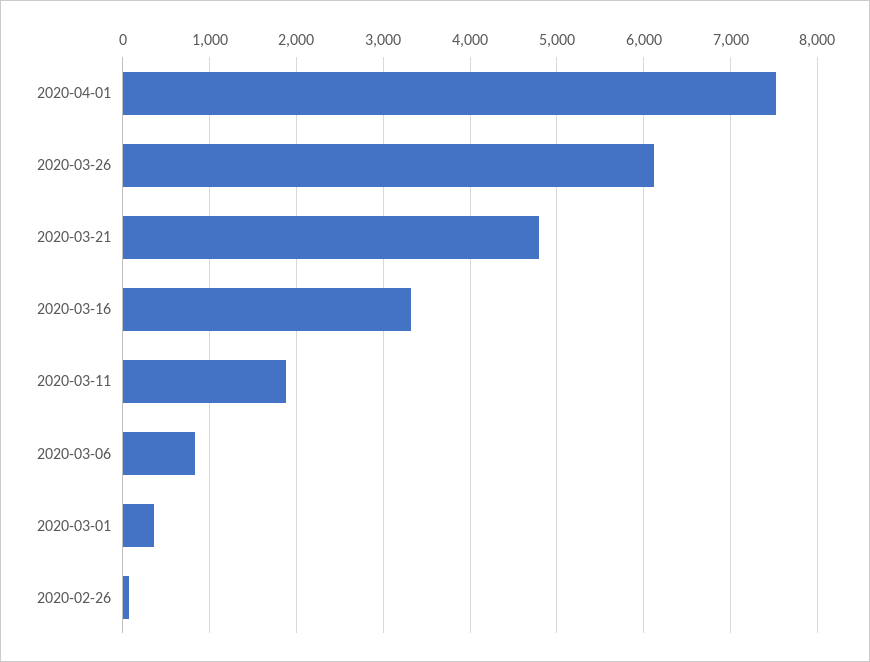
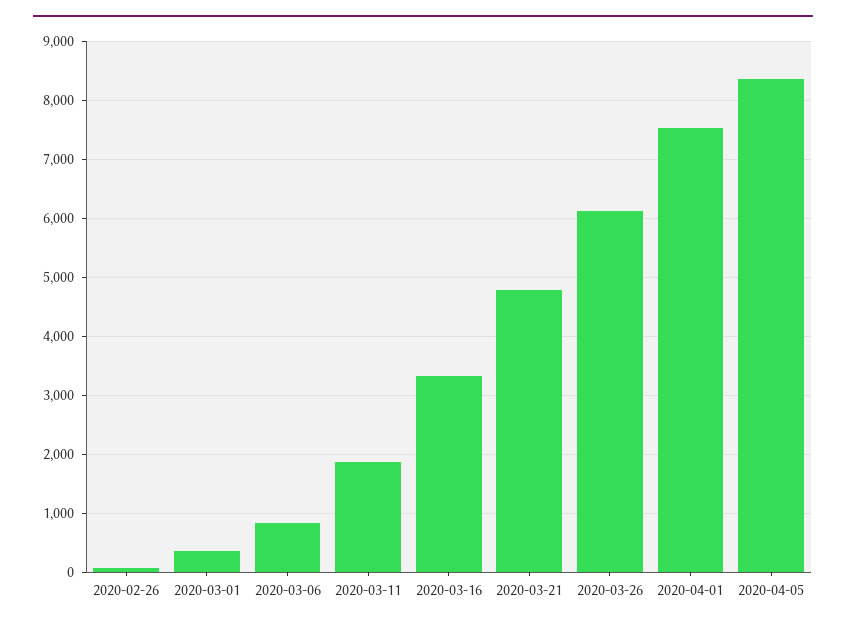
2020-04-05: none -> 8400

